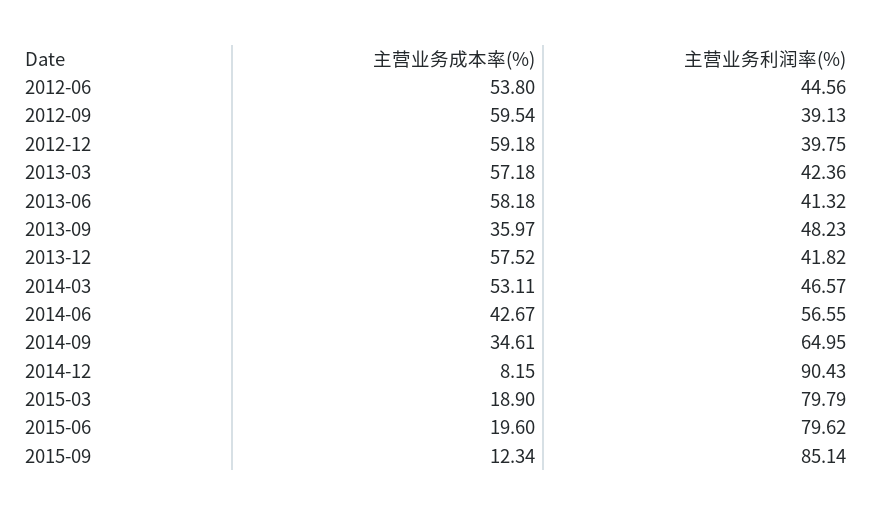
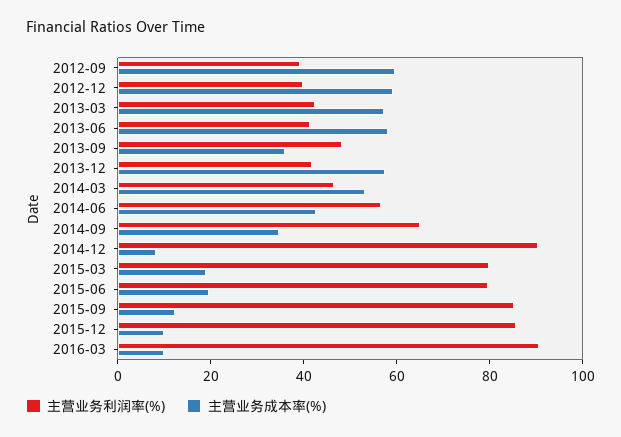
主营业务成本率(%), 2012-06: 53.8 -> none
主营业务利润率(%), 2012-06: 44.56 -> none
主营业务利润率(%), 2015-12: none -> 85
主营业务成本率(%), 2015-12: none -> 10
主营业务利润率(%), 2016-03: none -> 90
主营业务成本率(%), 2016-03: none -> 10

